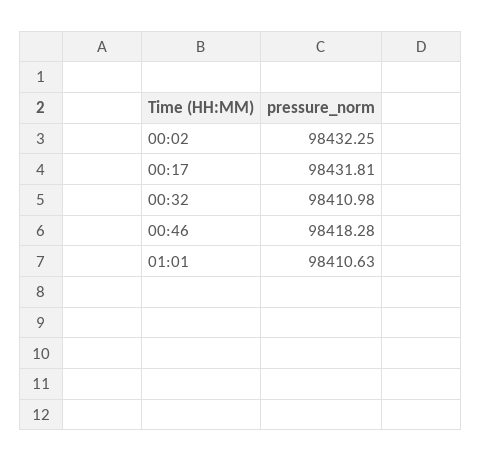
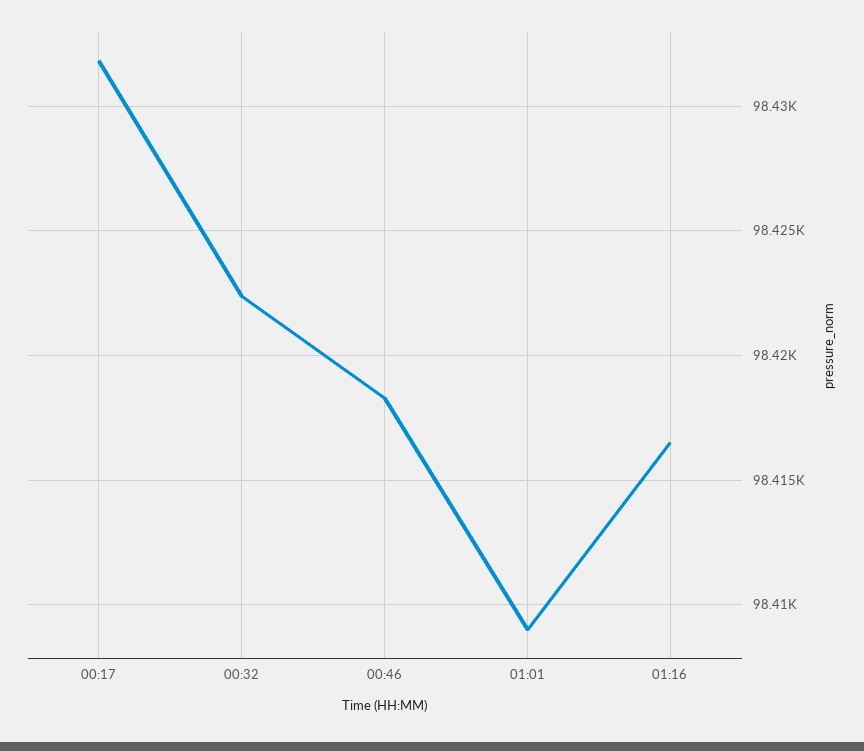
00:02: 98432.25 -> none
00:32: 98410.98 -> 98422.5
01:01: 98410.63 -> 98409
01:16: none -> 98416.5

